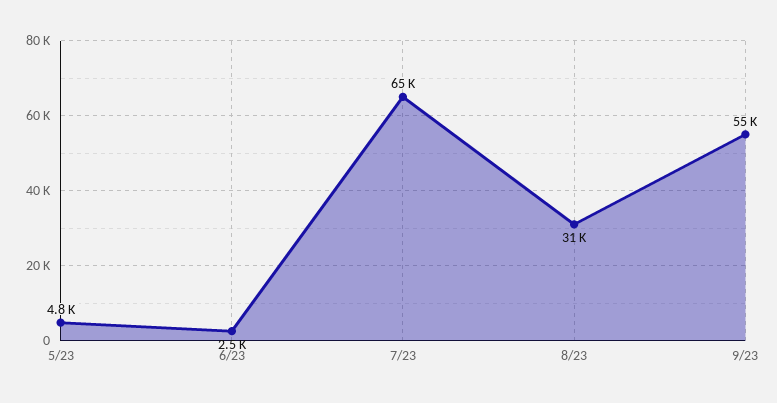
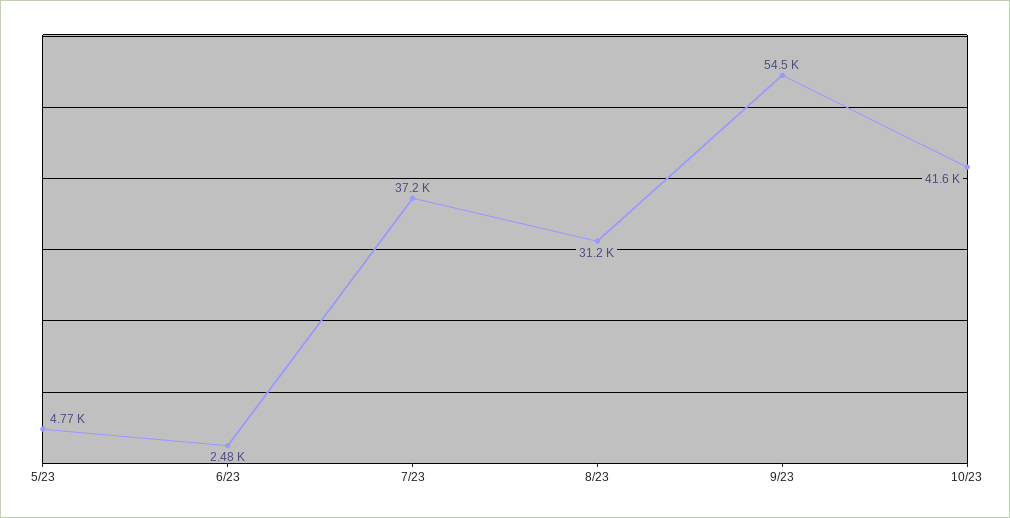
7/23: 65000 -> 37200
10/23: none -> 41600

